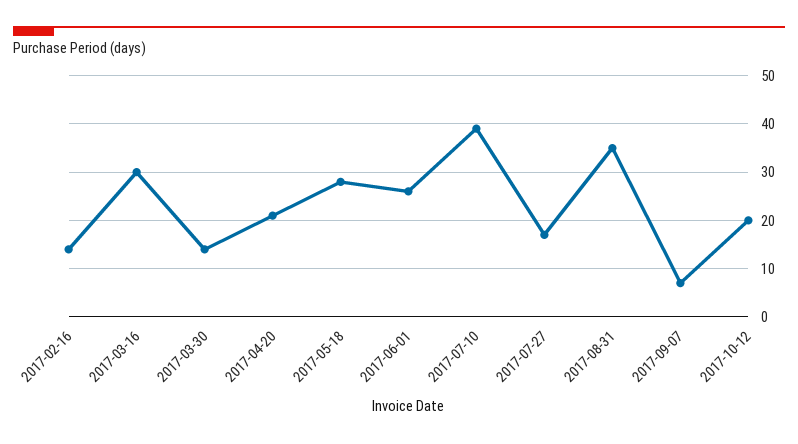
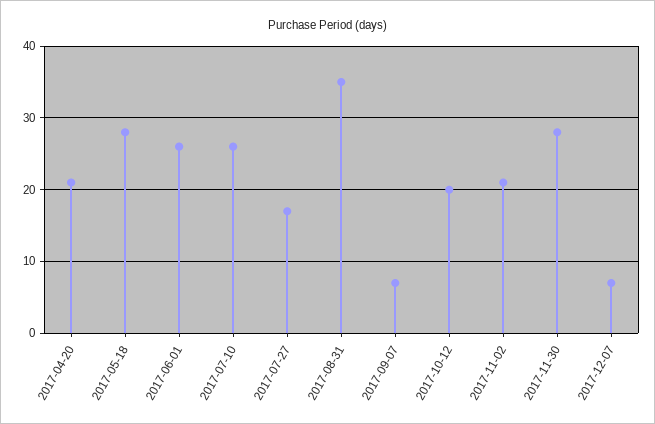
2017-02-16: 15 -> none
2017-03-16: 30 -> none
2017-03-30: 15 -> none
2017-07-10: 40 -> 26
2017-11-02: none -> 21
2017-11-30: none -> 28
2017-12-07: none -> 7

